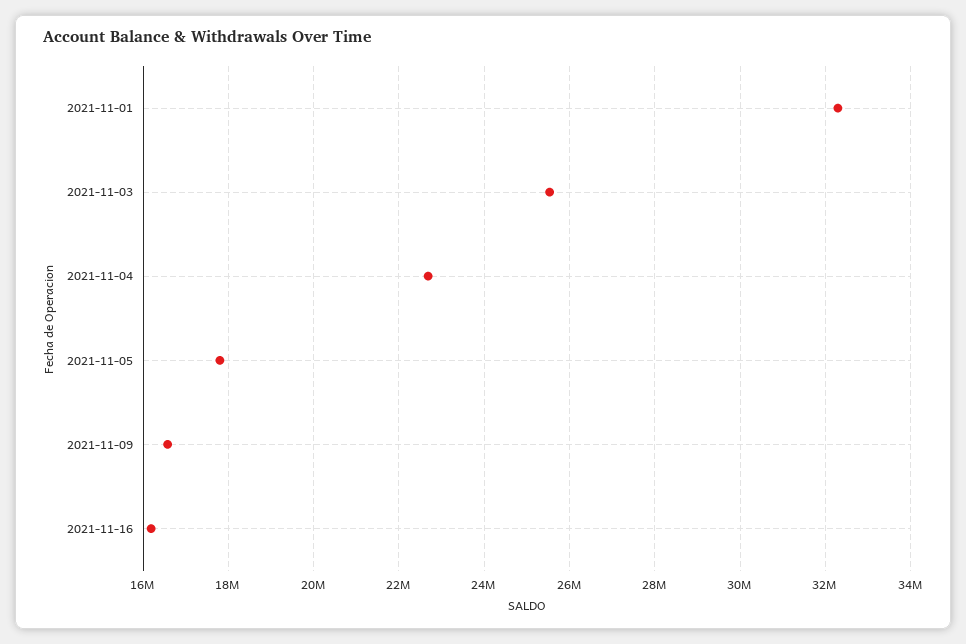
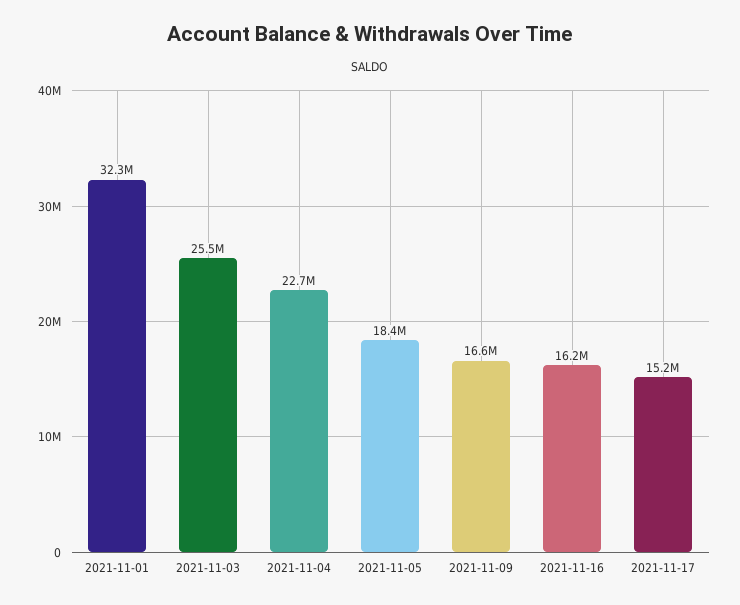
2021-11-05: 17800000 -> 18400000
2021-11-17: none -> 15200000

